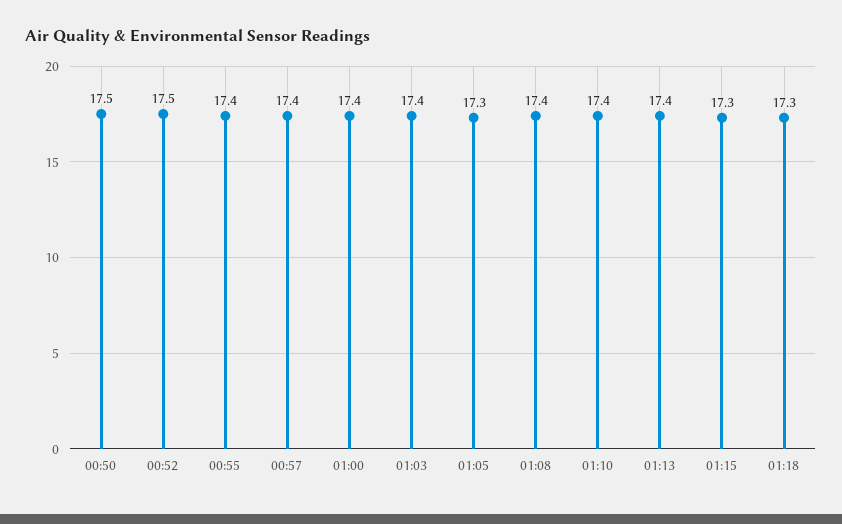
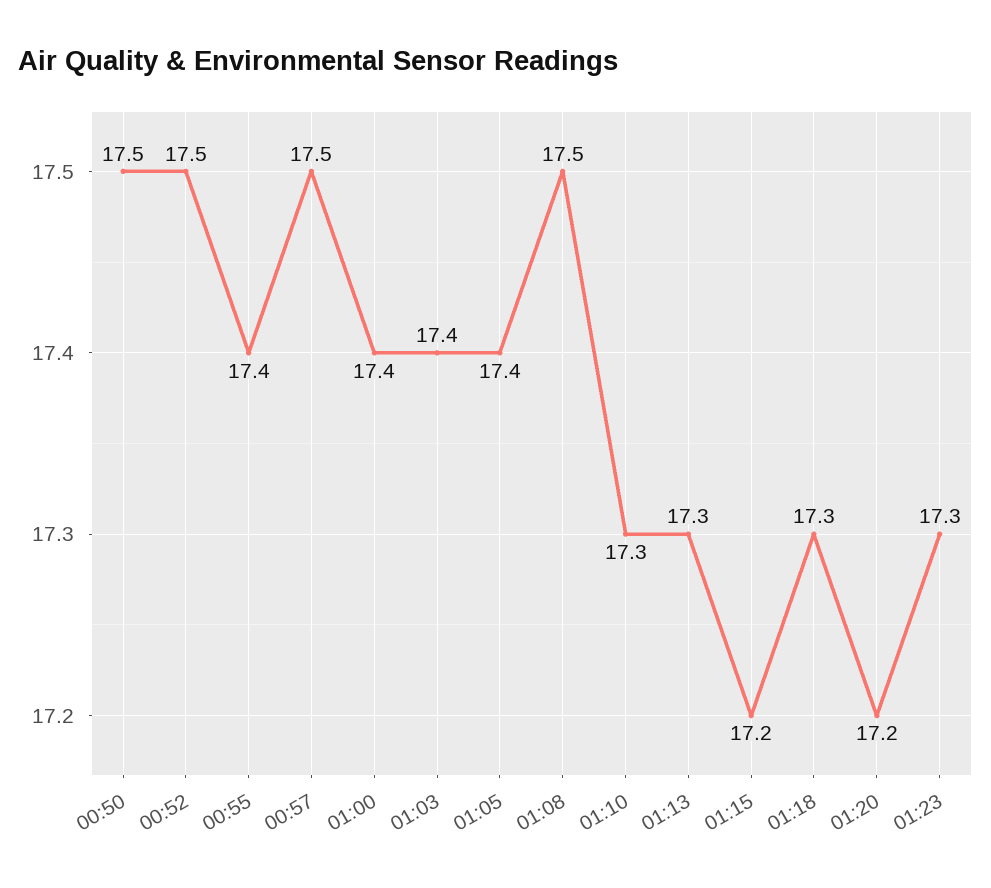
00:57: 17.4 -> 17.5
01:05: 17.3 -> 17.4
01:08: 17.4 -> 17.5
01:10: 17.4 -> 17.3
01:13: 17.4 -> 17.3
01:15: 17.3 -> 17.2
01:20: none -> 17.2
01:23: none -> 17.3

